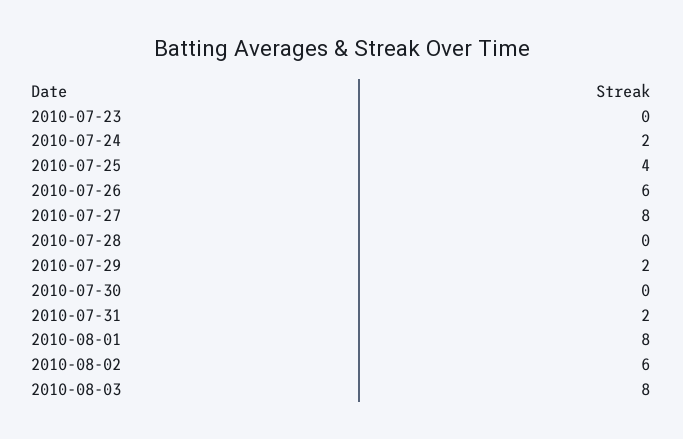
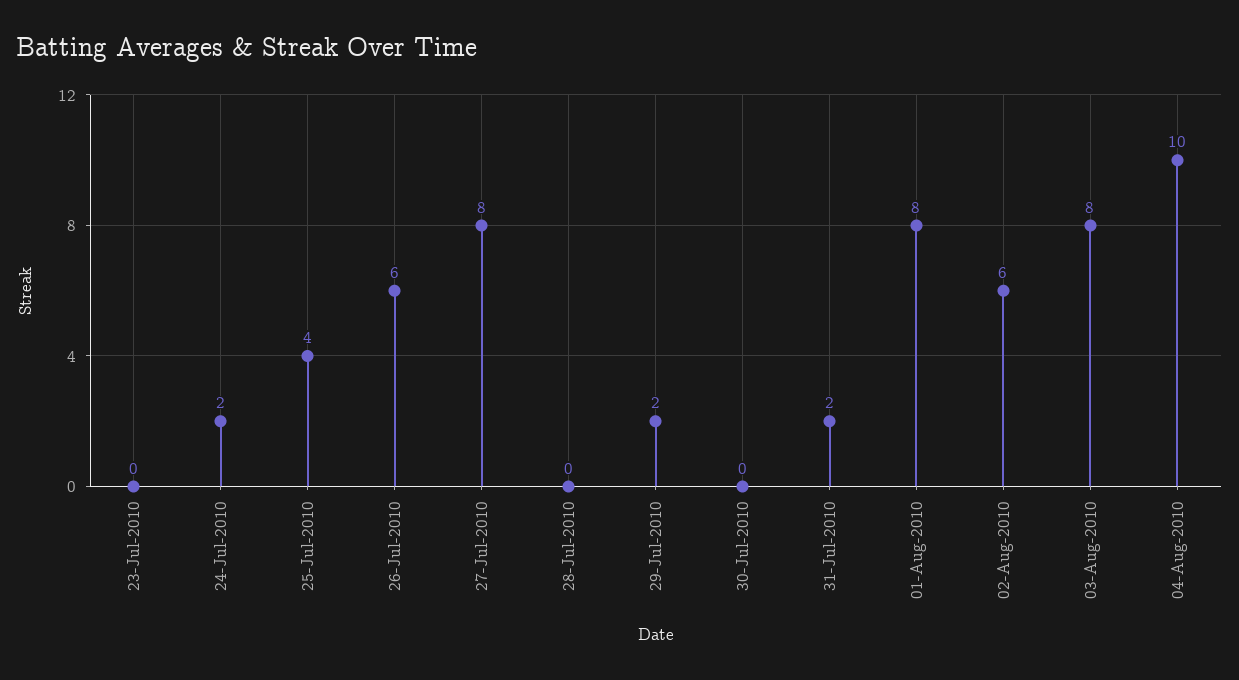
04-Aug-2010: none -> 10

